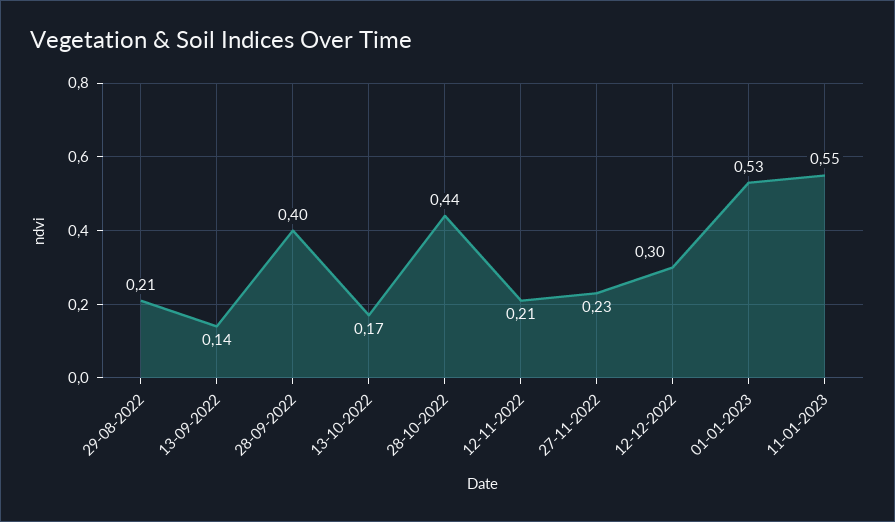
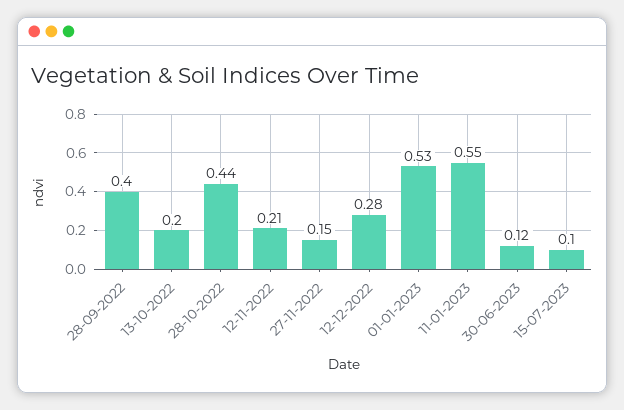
29-08-2022: 0.21 -> none
13-09-2022: 0.14 -> none
13-10-2022: 0.17 -> 0.2
27-11-2022: 0.23 -> 0.15
12-12-2022: 0.3 -> 0.28
30-06-2023: none -> 0.12
15-07-2023: none -> 0.1

